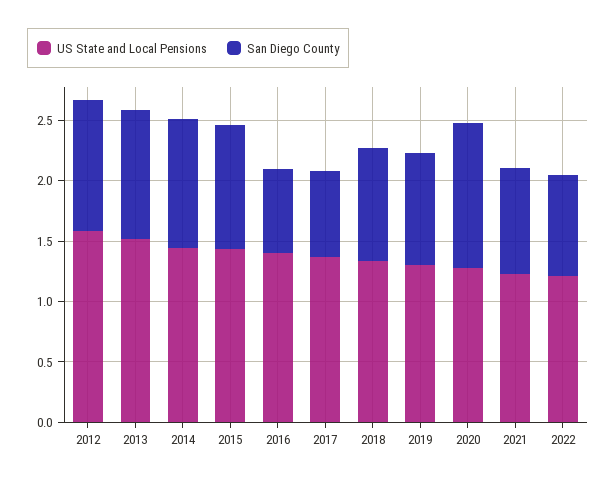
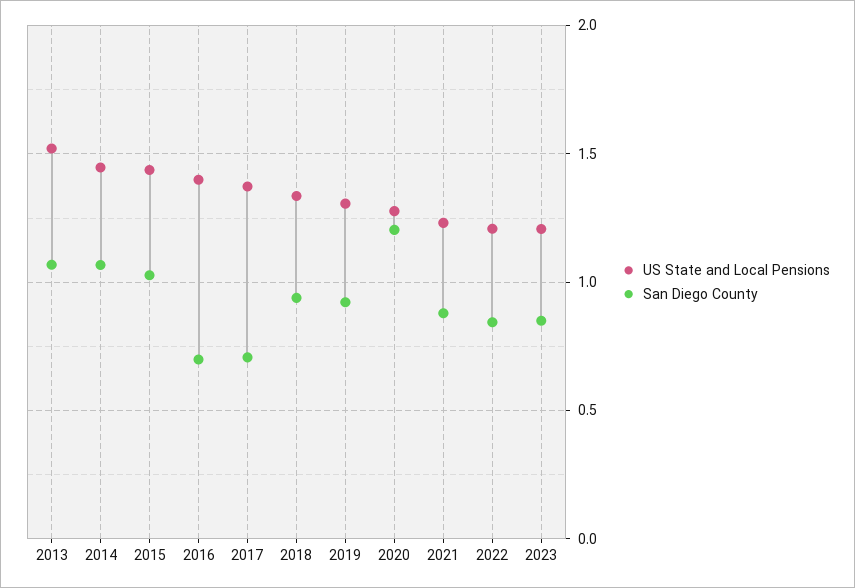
US State and Local Pensions, 2012: 1.6 -> none
San Diego County, 2012: 1.1 -> none
US State and Local Pensions, 2023: none -> 1.2
San Diego County, 2023: none -> 0.85

